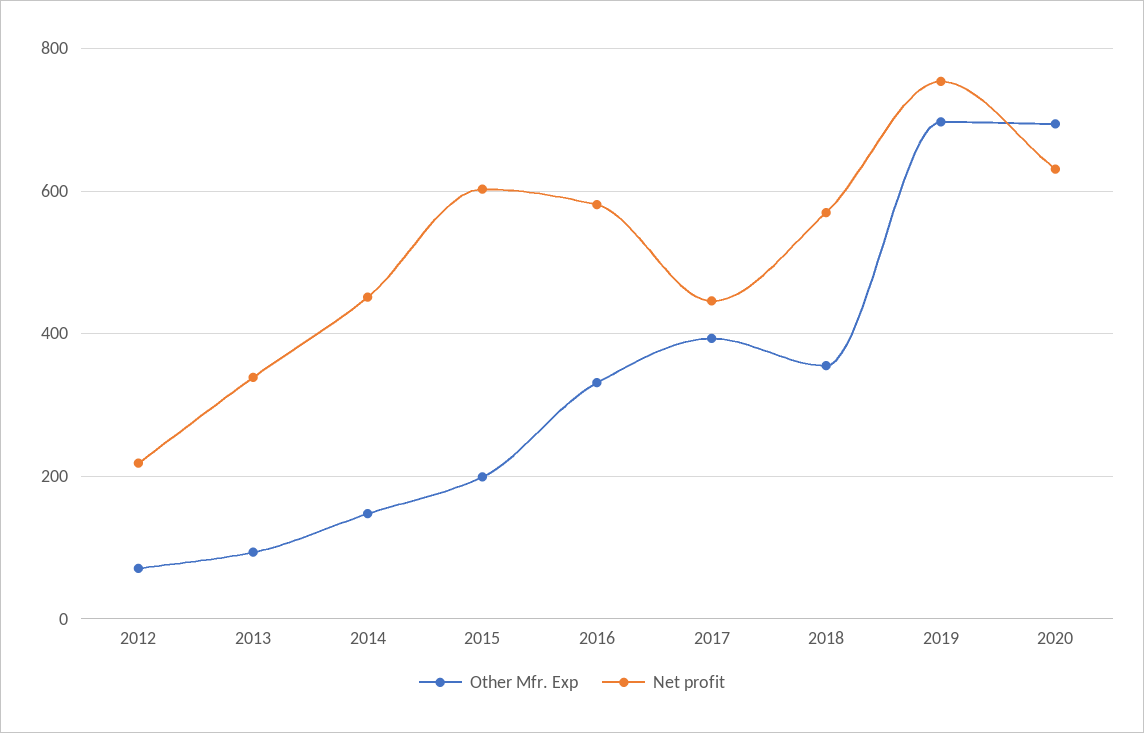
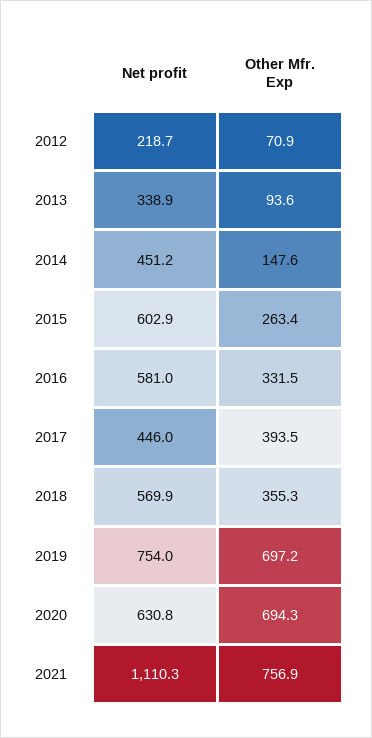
Other Mfr. Exp, 2015: 200 -> 263.4
Net profit, 2021: none -> 1110.3
Other Mfr. Exp, 2021: none -> 756.9

